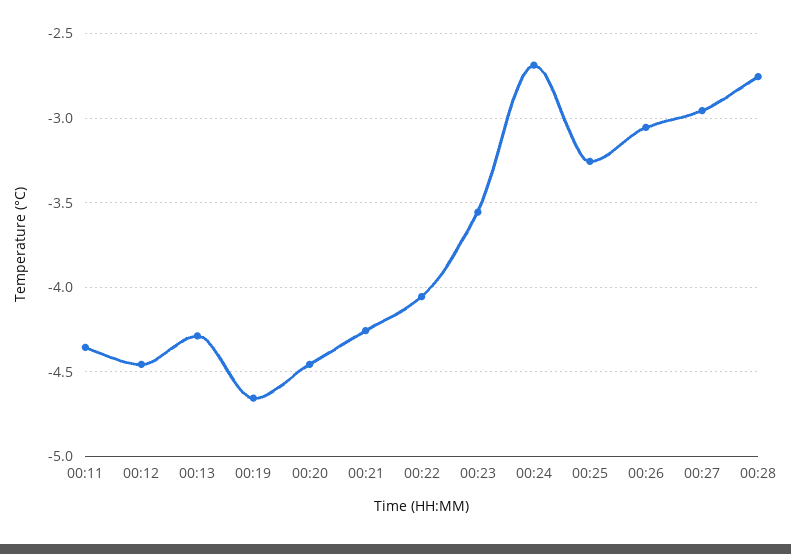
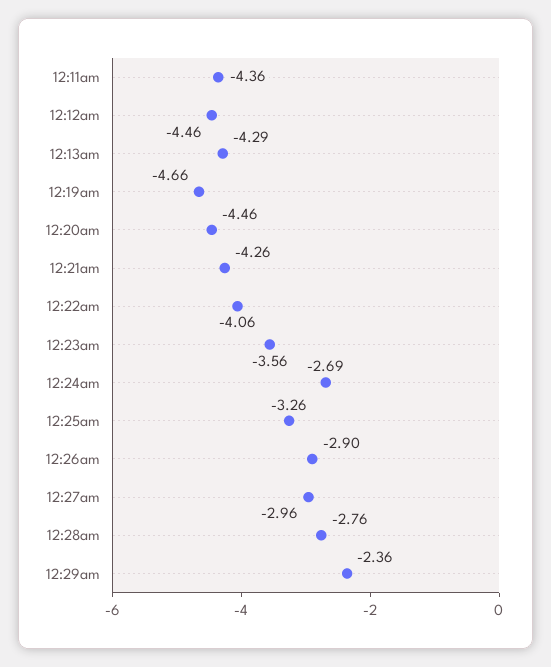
00:26: -3.05 -> -2.9
12:29am: none -> -2.36

